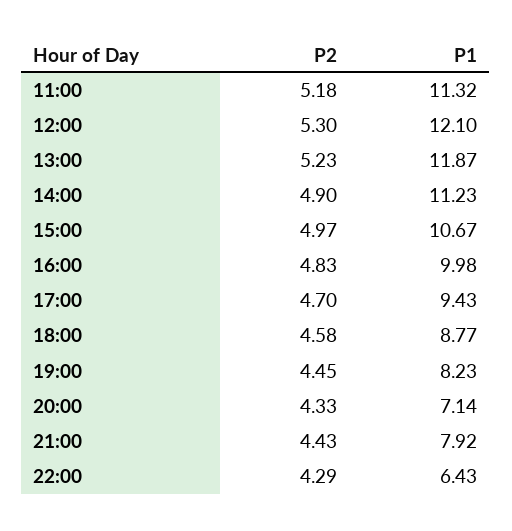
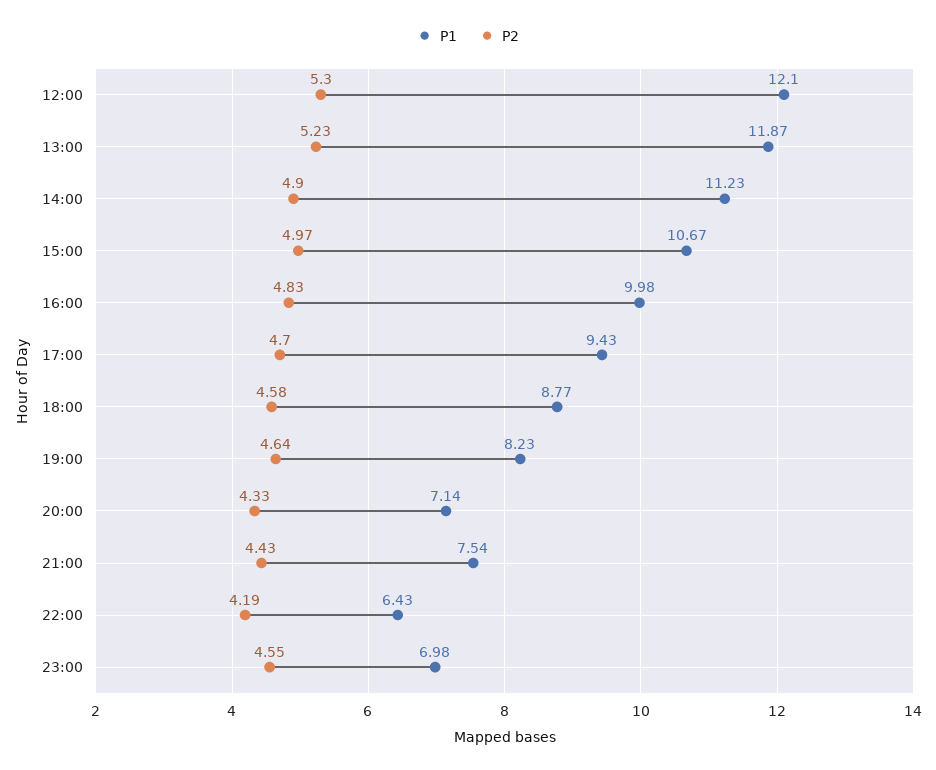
P2, 11:00: 5.18 -> none
P1, 11:00: 11.32 -> none
P2, 19:00: 4.45 -> 4.64
P1, 21:00: 7.92 -> 7.54
P2, 22:00: 4.29 -> 4.19
P1, 23:00: none -> 6.98
P2, 23:00: none -> 4.55

